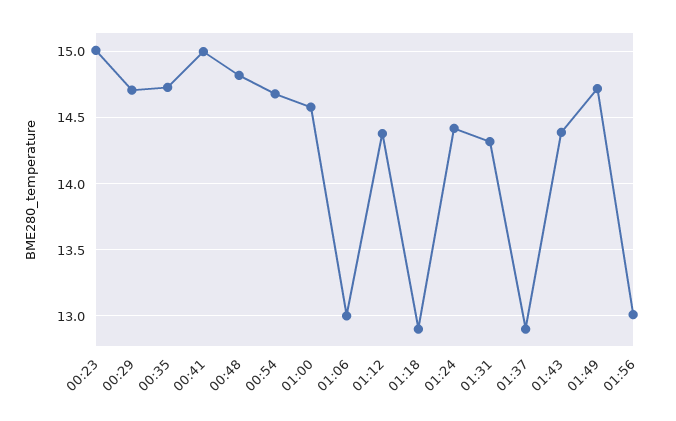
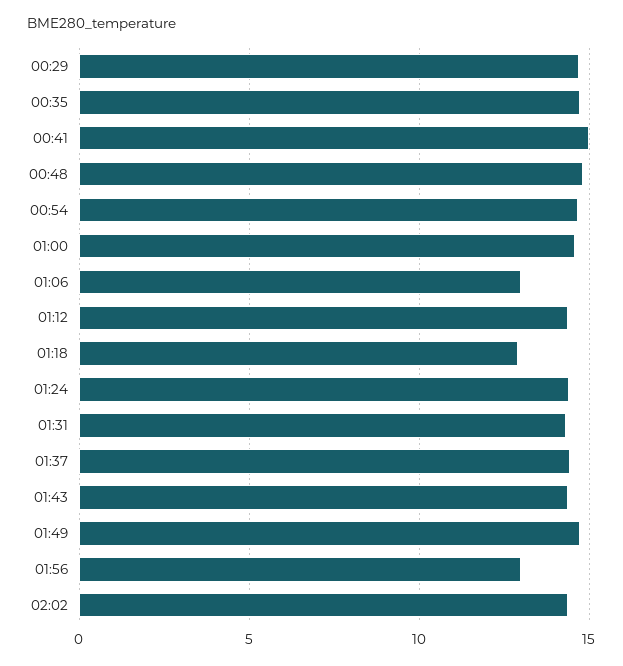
00:23: 15 -> none
01:37: 12.9 -> 14.5
02:02: none -> 14.5

